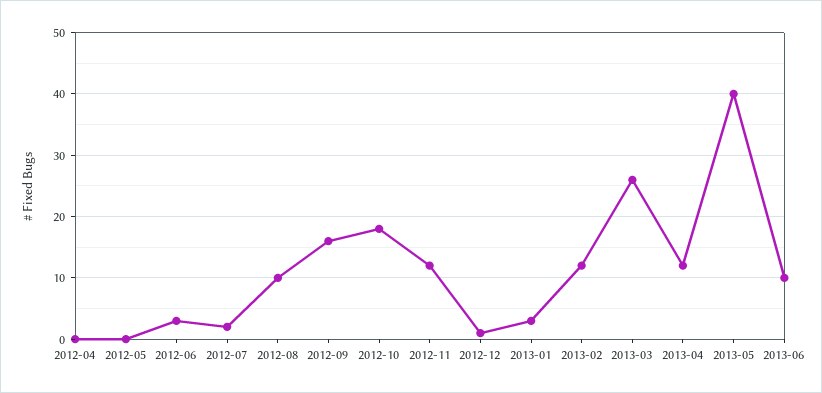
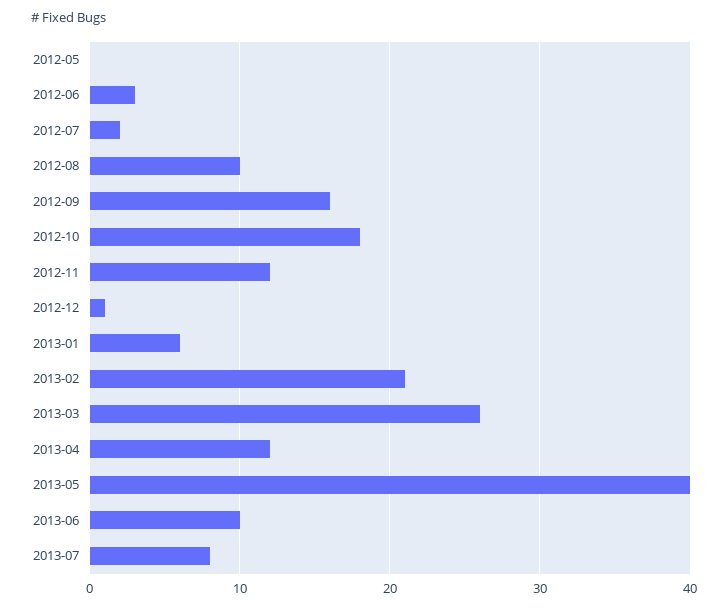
2012-04: 0 -> none
2013-01: 3 -> 6
2013-02: 12 -> 21
2013-07: none -> 8

